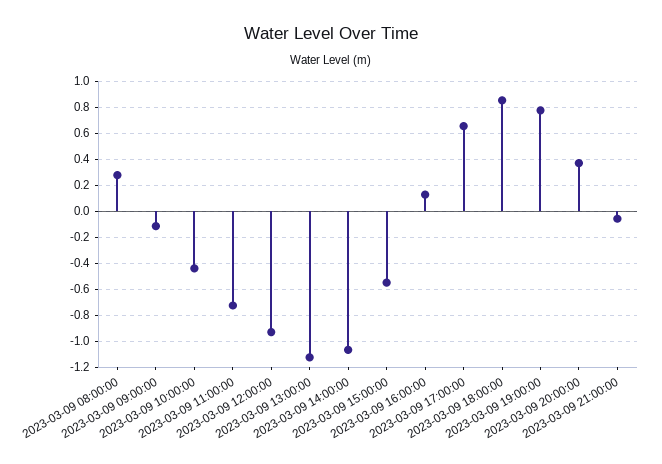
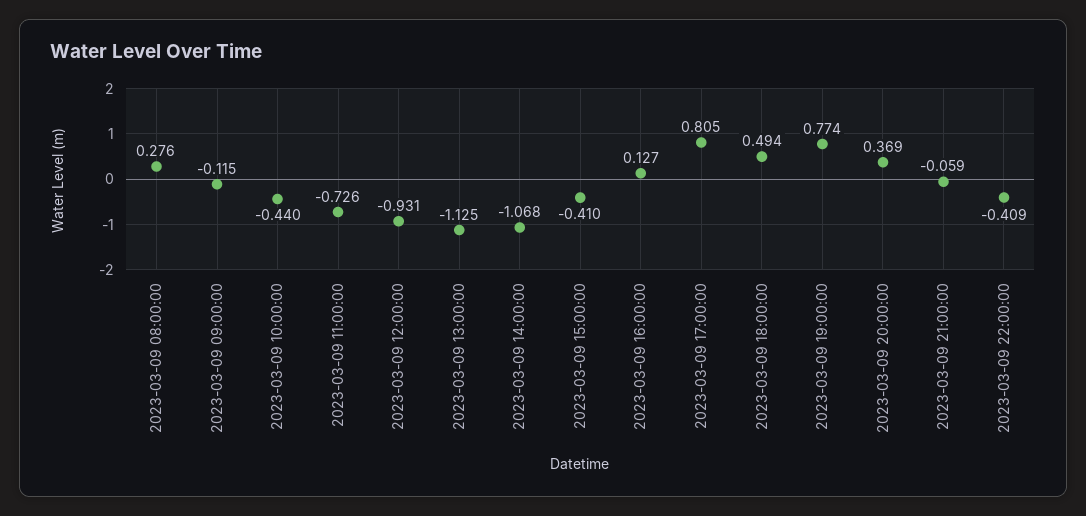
2023-03-09 15:00:00: -0.55 -> -0.41
2023-03-09 17:00:00: 0.65 -> 0.805
2023-03-09 18:00:00: 0.85 -> 0.494
2023-03-09 22:00:00: none -> -0.409

